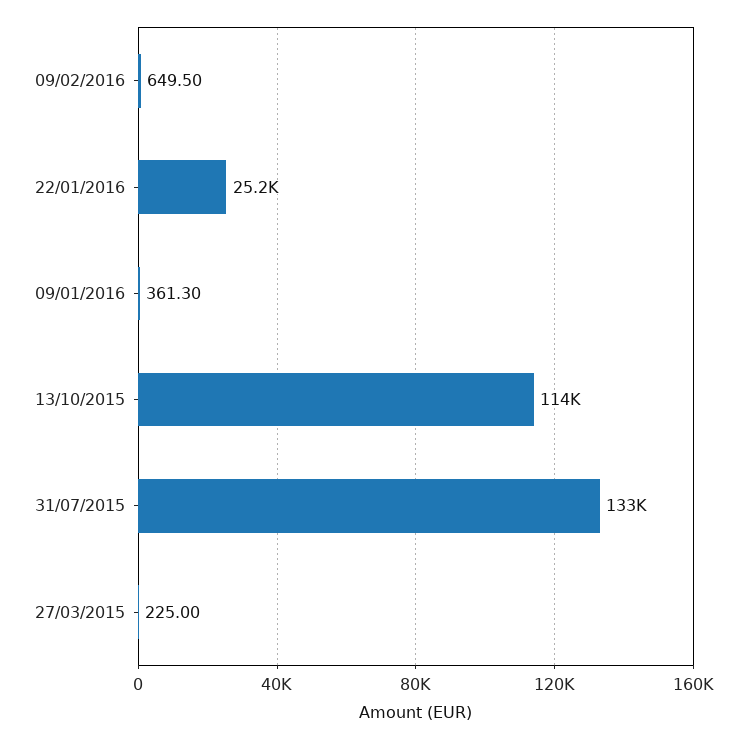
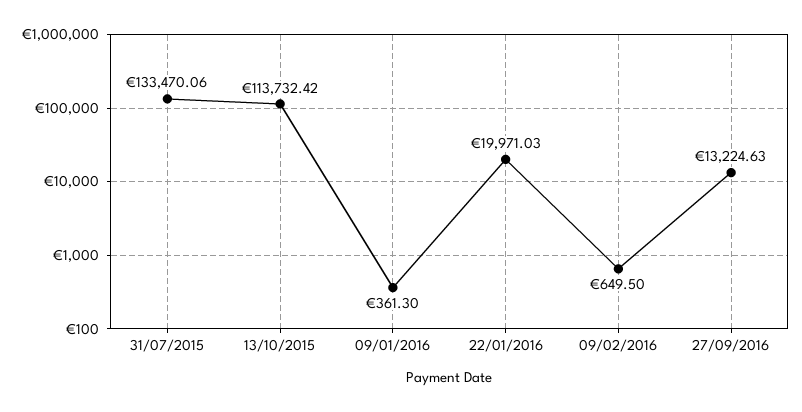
22/01/2016: 25200 -> 19971.03
27/03/2015: 225 -> none
27/09/2016: none -> 13224.63

